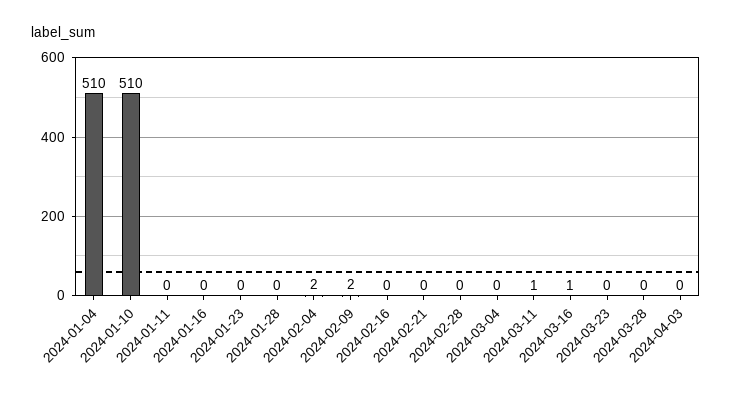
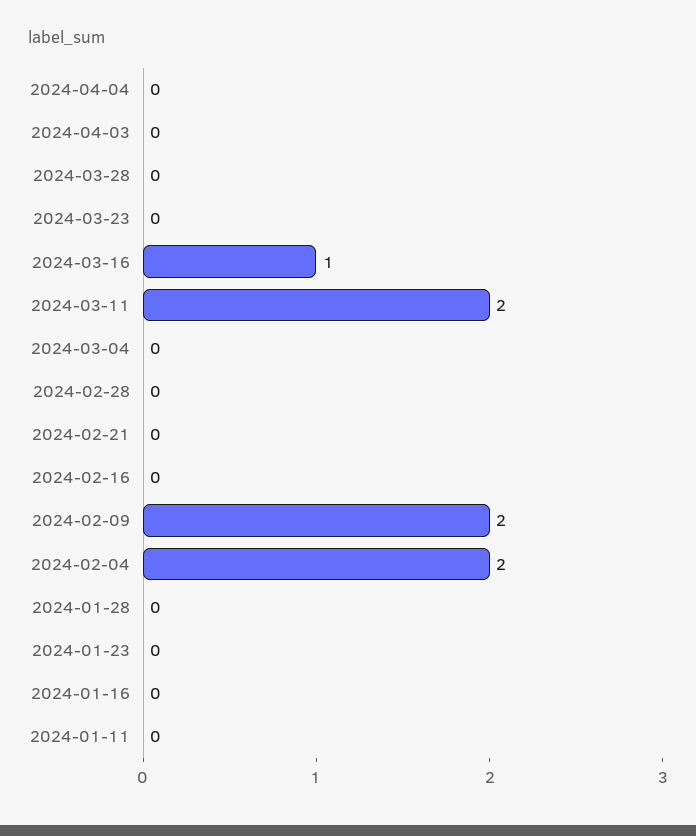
2024-01-04: 510 -> none
2024-01-10: 510 -> none
2024-03-11: 1 -> 2
2024-04-04: none -> 0

